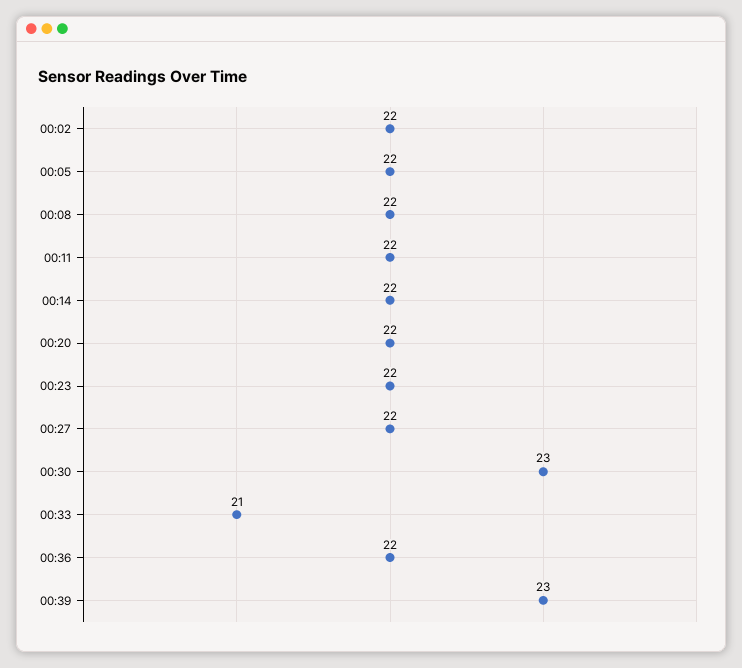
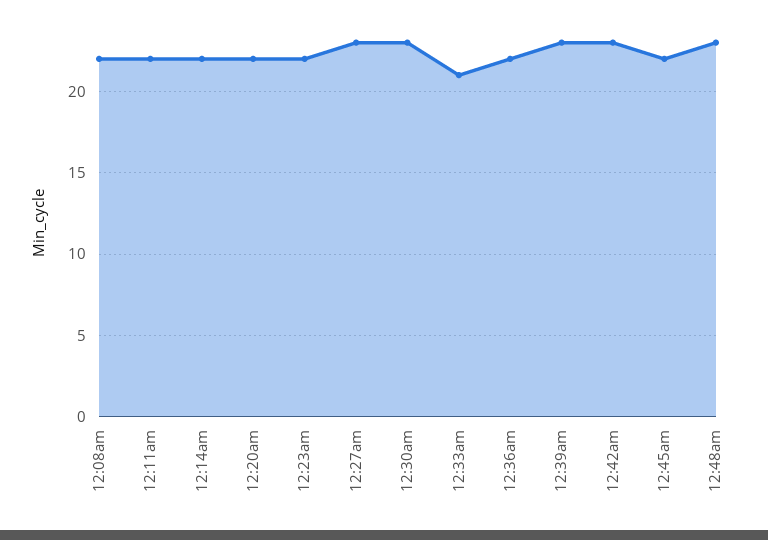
00:02: 22 -> none
00:05: 22 -> none
00:27: 22 -> 23
12:42am: none -> 23
12:45am: none -> 22
12:48am: none -> 23

